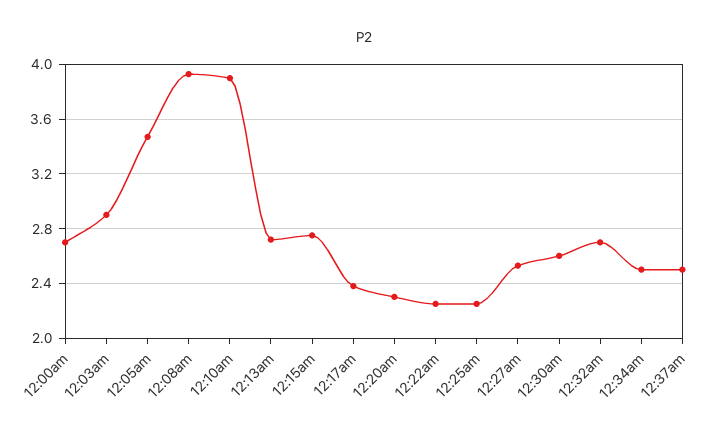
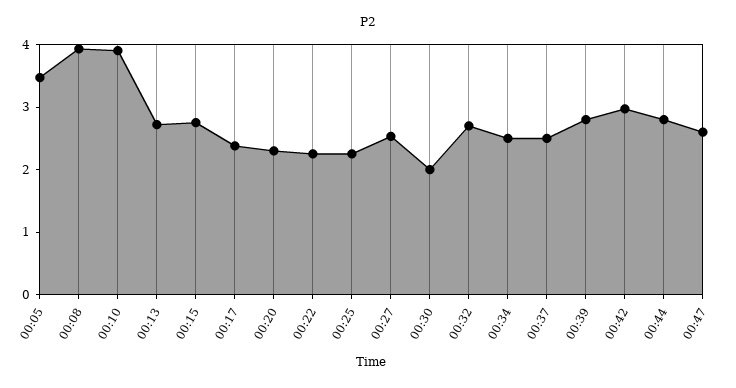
12:00am: 2.7 -> none
12:03am: 2.9 -> none
12:30am: 2.6 -> 2
00:39: none -> 2.8
00:42: none -> 3
00:44: none -> 2.8
00:47: none -> 2.6

